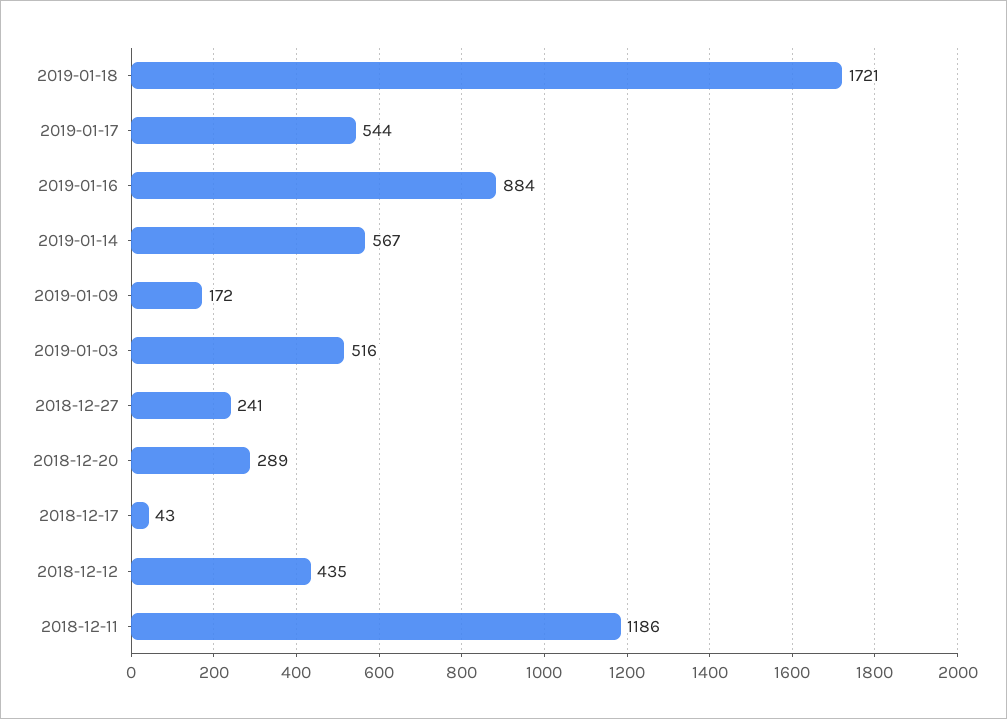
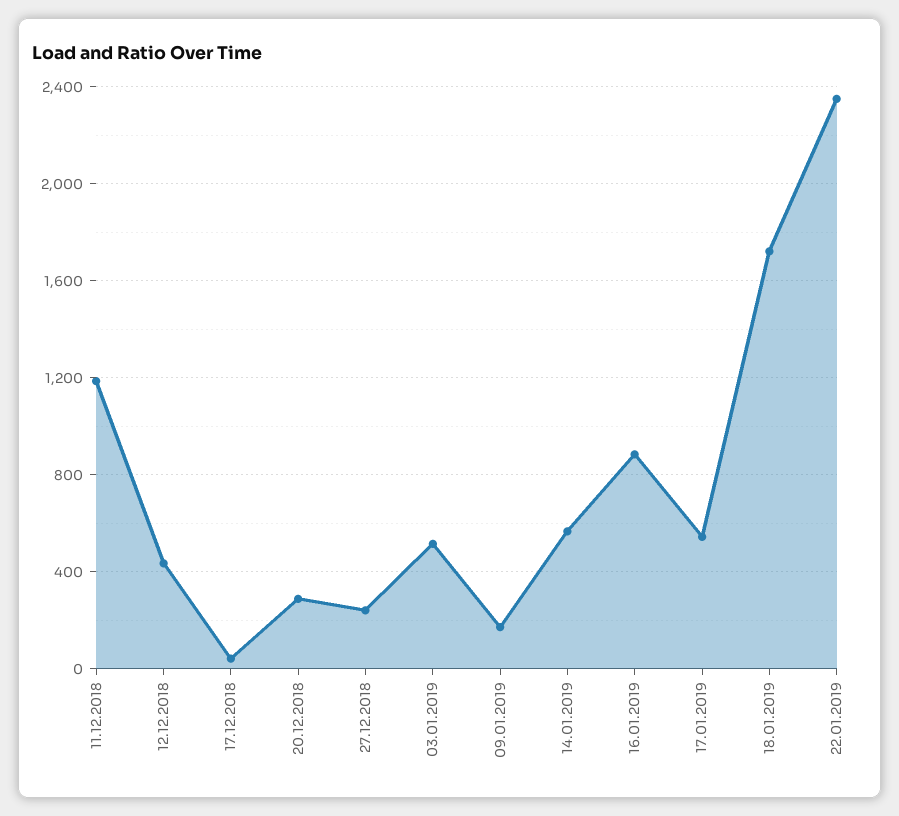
22.01.2019: none -> 2350

